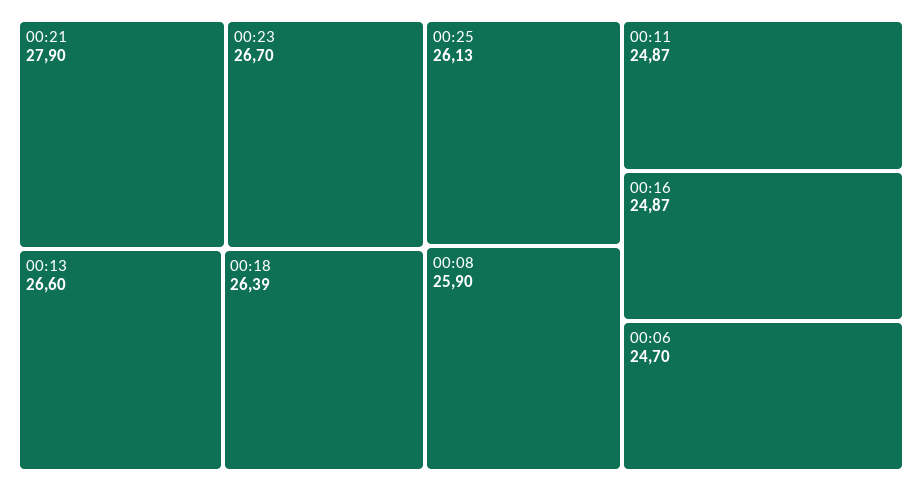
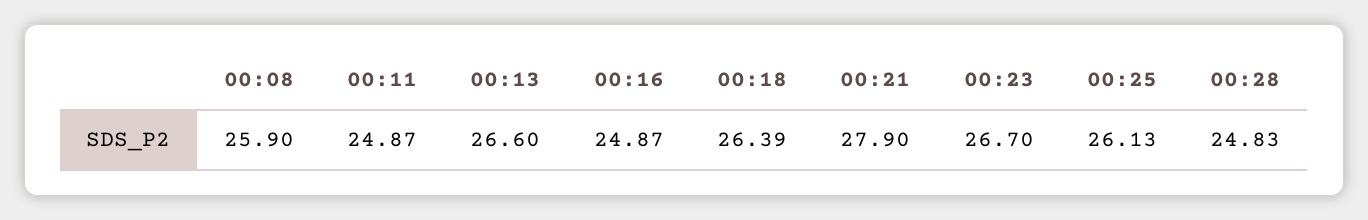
00:06: 24.7 -> none
00:28: none -> 24.83

